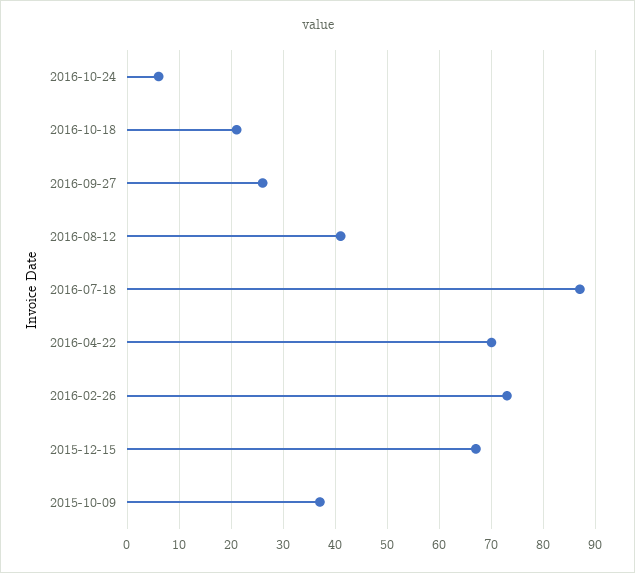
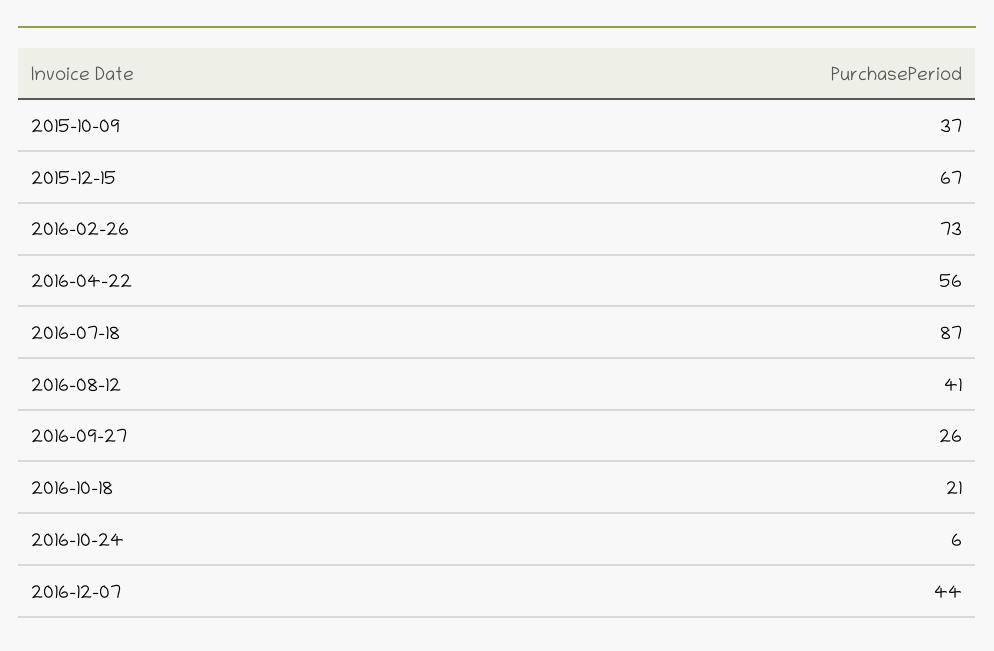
2016-04-22: 70 -> 56
2016-12-07: none -> 44

